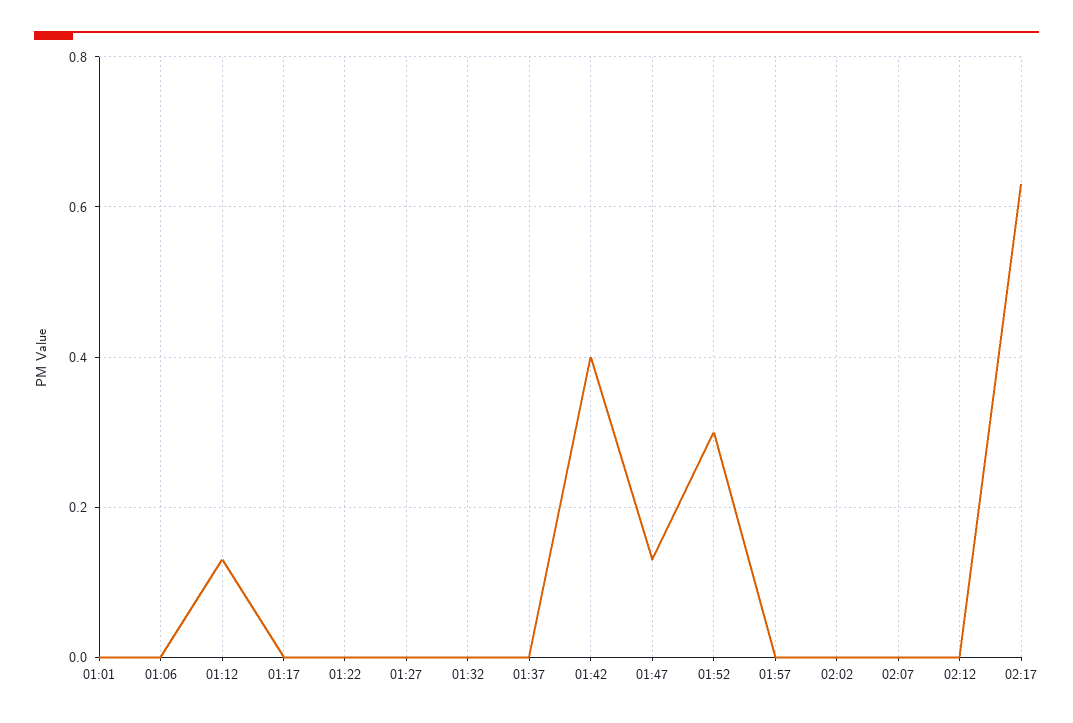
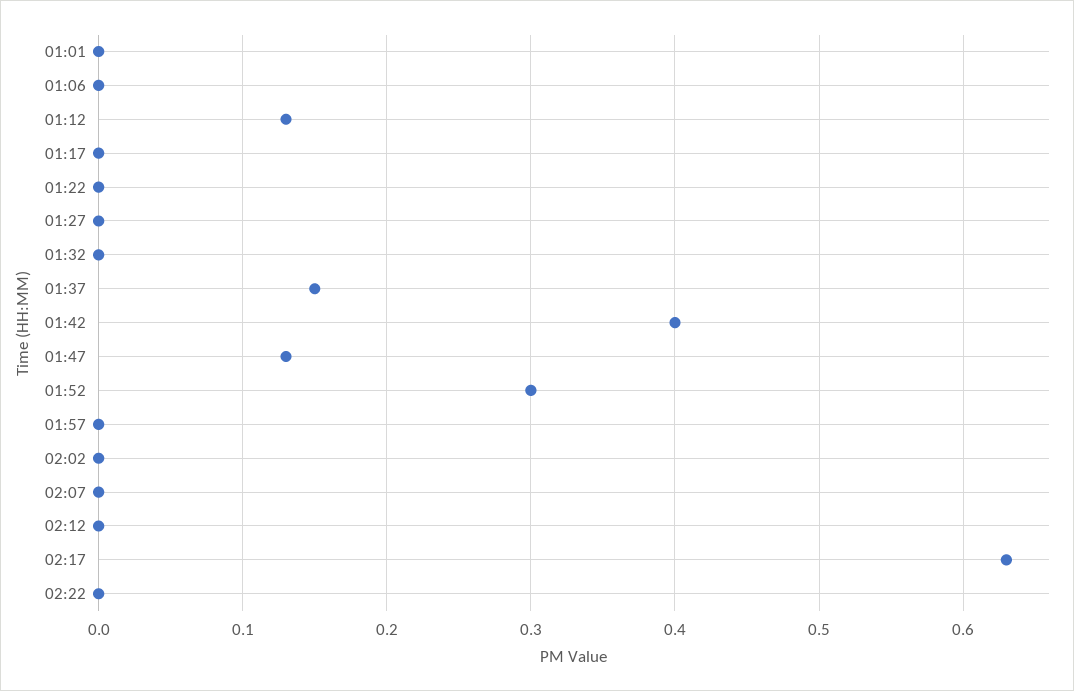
01:37: 0 -> 0.15
02:22: none -> 0

